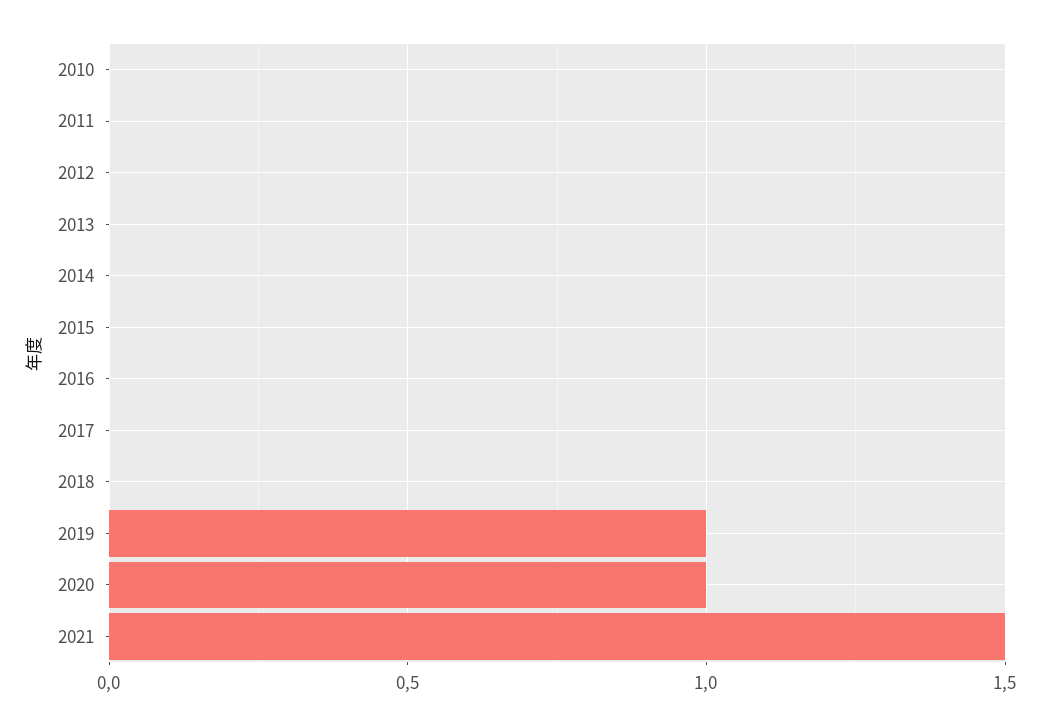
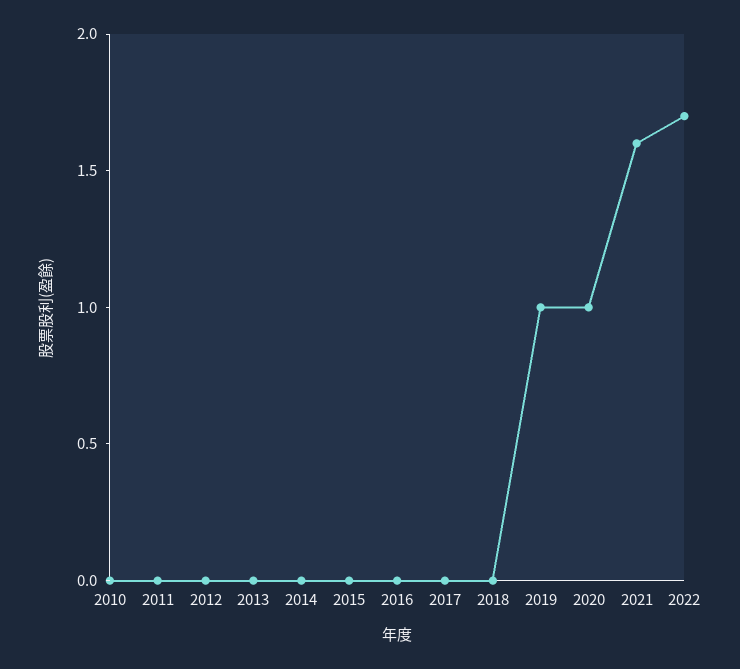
2021: 1.5 -> 1.6
2022: none -> 1.7

